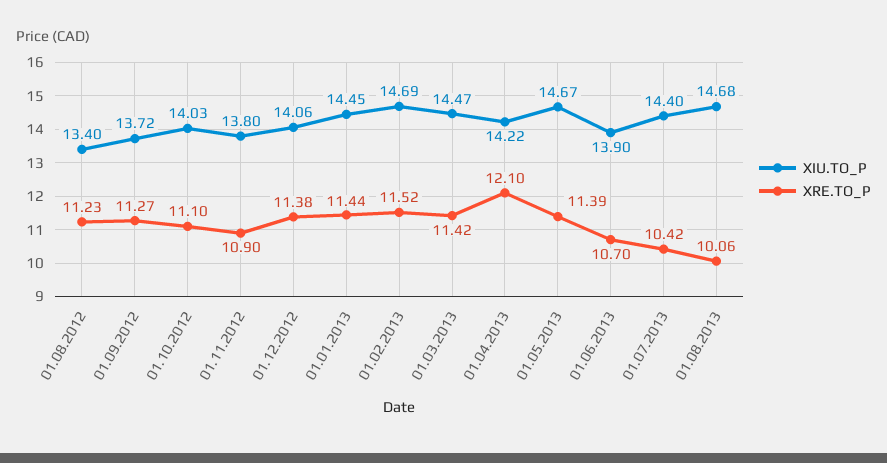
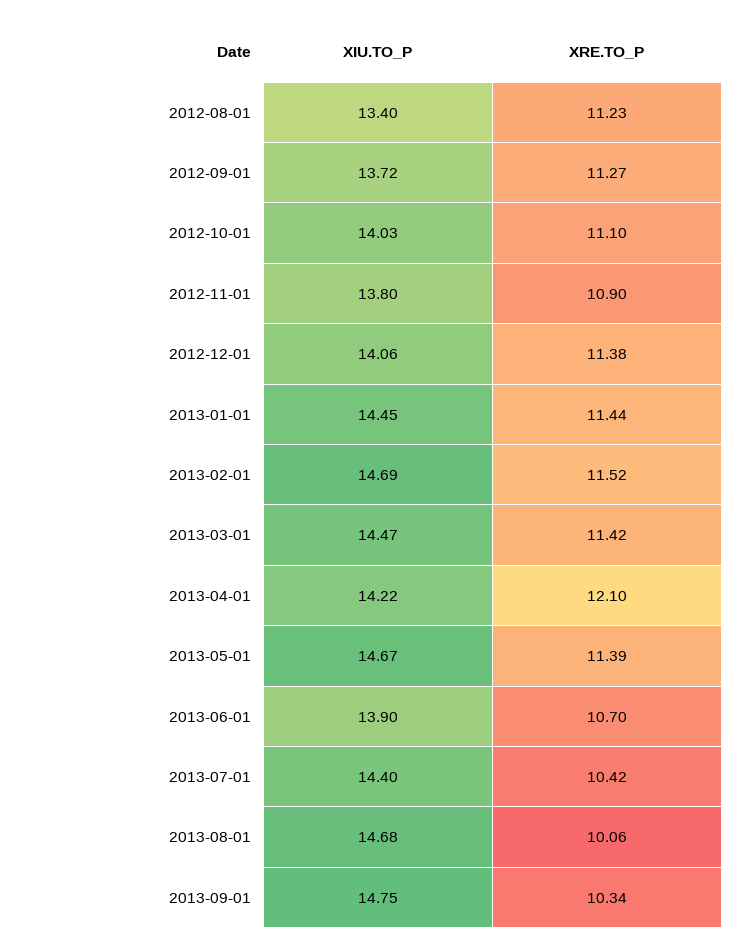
XIU.TO_P, 2013-09-01: none -> 14.75
XRE.TO_P, 2013-09-01: none -> 10.34

